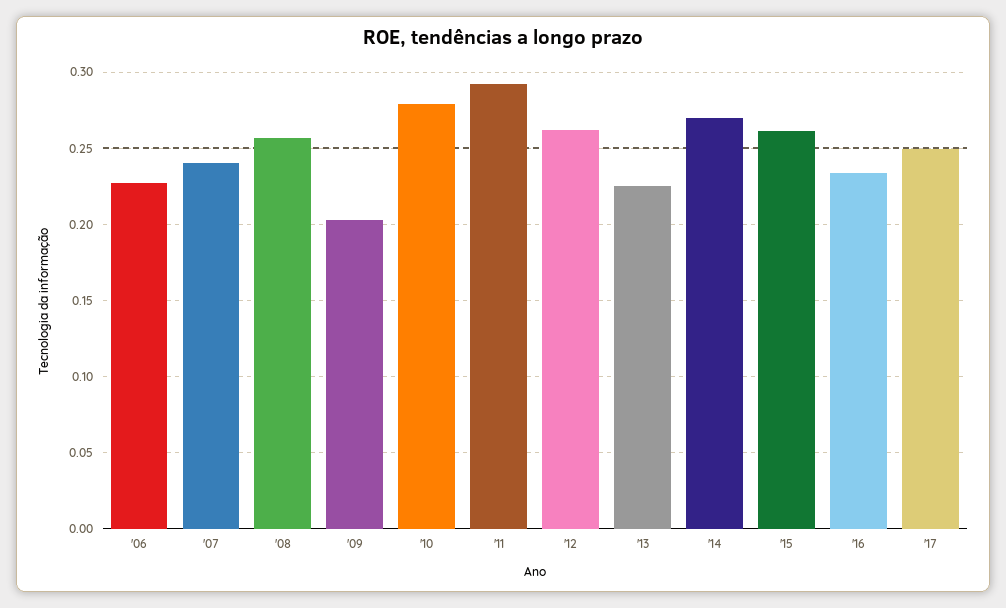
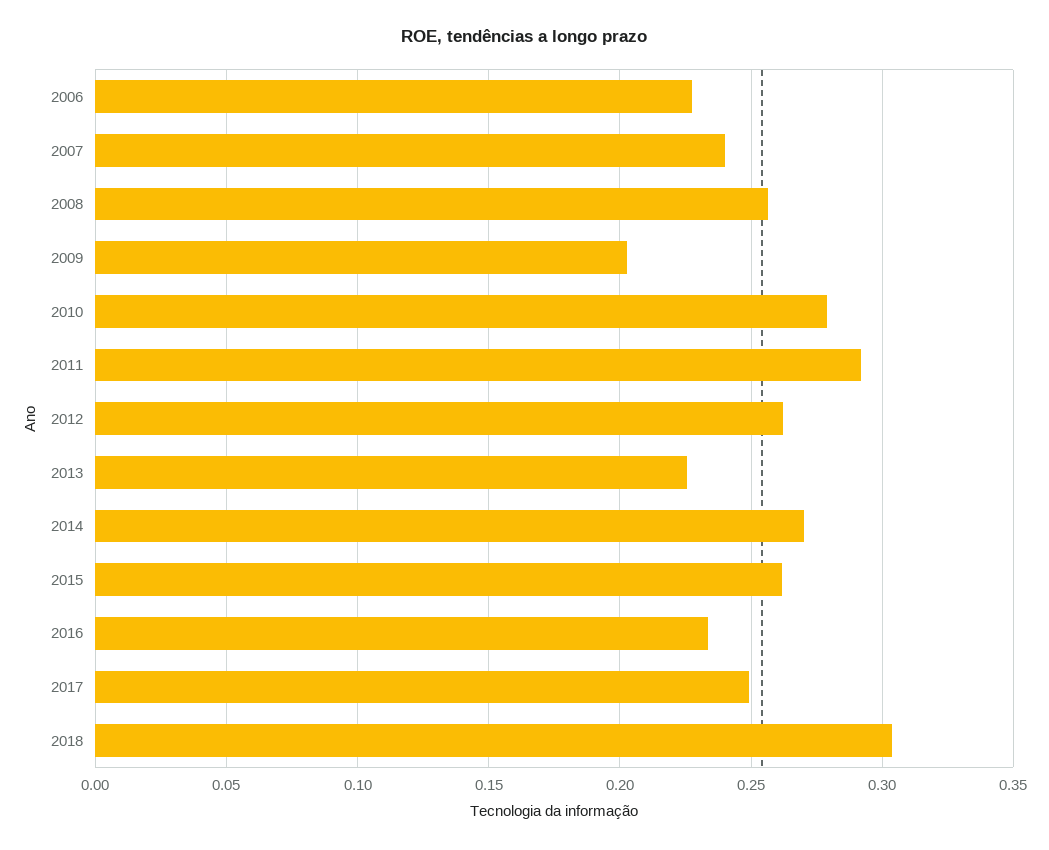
2018: none -> 0.305

